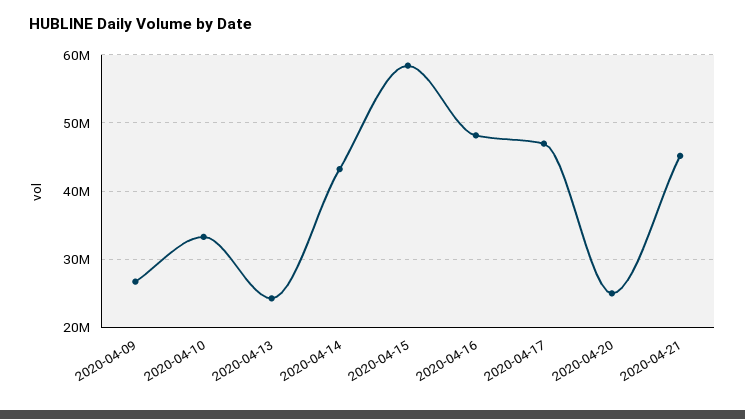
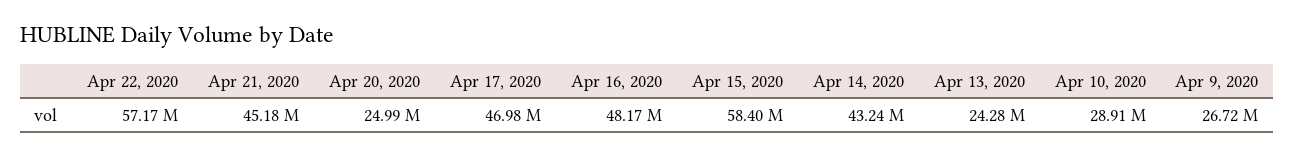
2020-04-10: 33000000 -> 28910000
Apr 22, 2020: none -> 57170000

